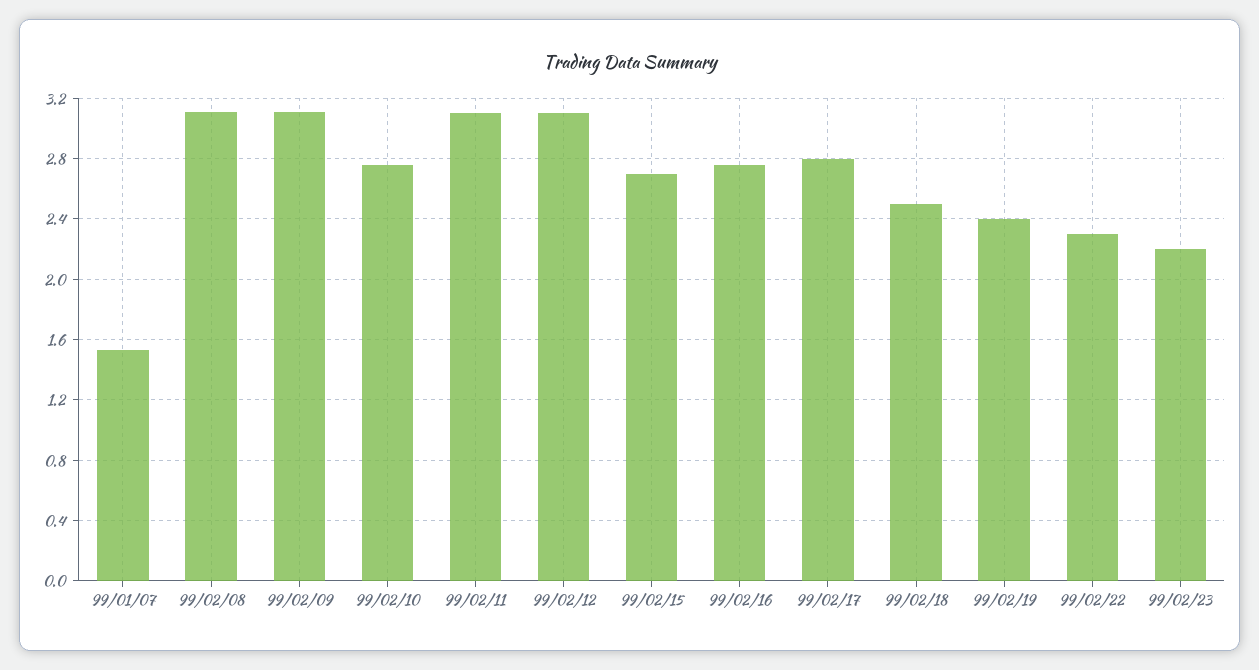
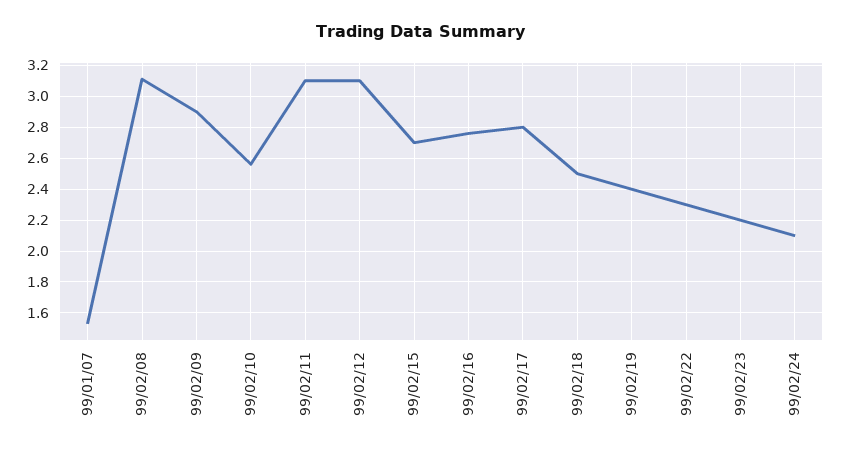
99/02/09: 3.1 -> 2.9
99/02/10: 2.75 -> 2.55
99/02/24: none -> 2.1

